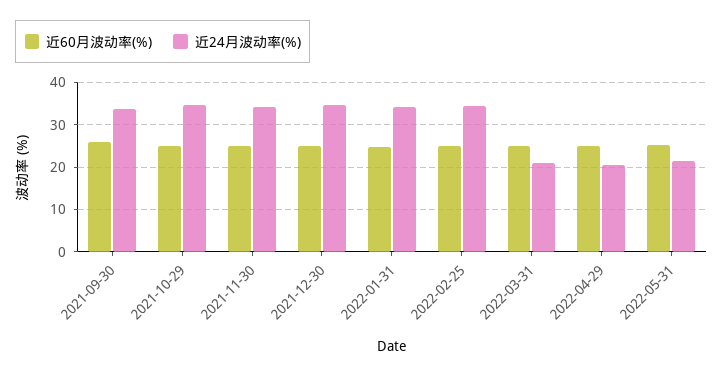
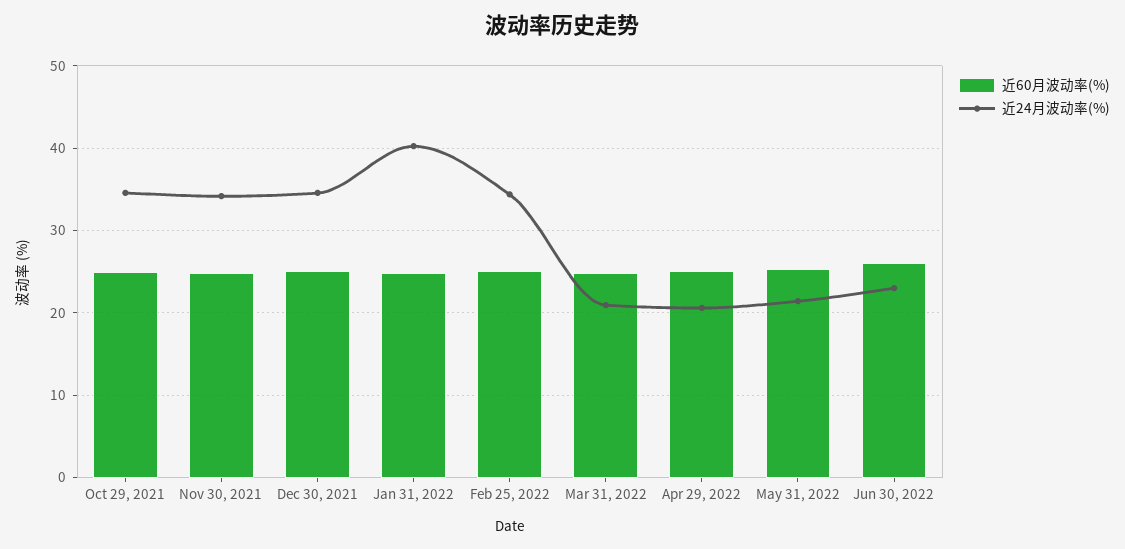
近60月波动率(%), 2021-09-30: 26 -> none
近24月波动率(%), 2021-09-30: 34 -> none
近24月波动率(%), 2022-01-31: 34 -> 40
近60月波动率(%), Jun 30, 2022: none -> 26
近24月波动率(%), Jun 30, 2022: none -> 23

